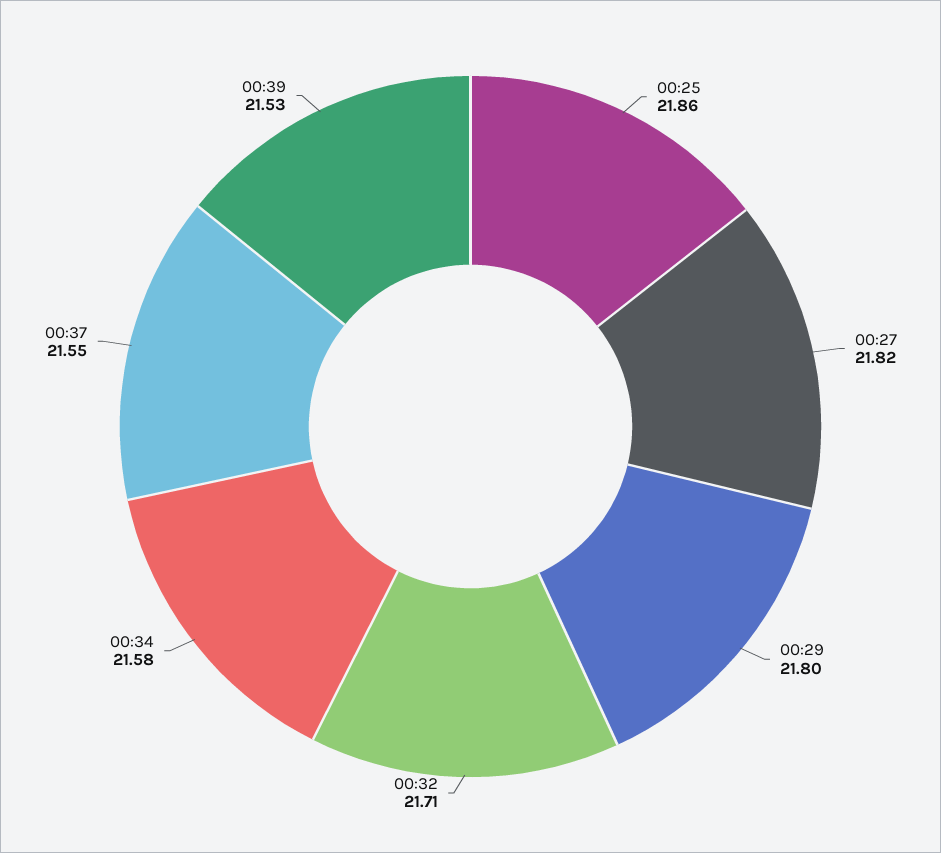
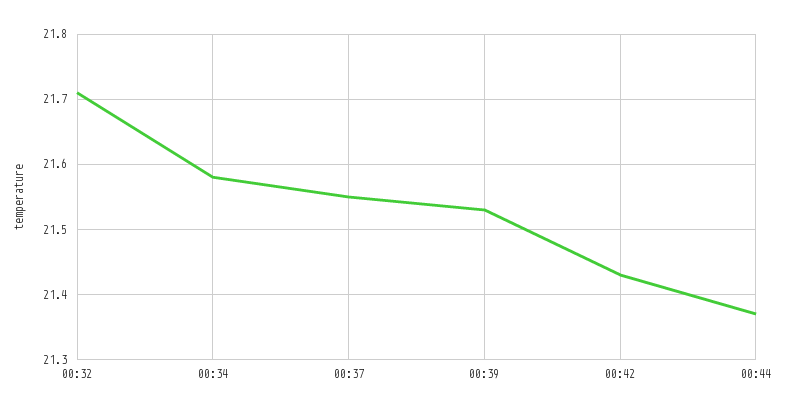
00:25: 21.86 -> none
00:27: 21.82 -> none
00:29: 21.8 -> none
00:42: none -> 21.43
00:44: none -> 21.37

